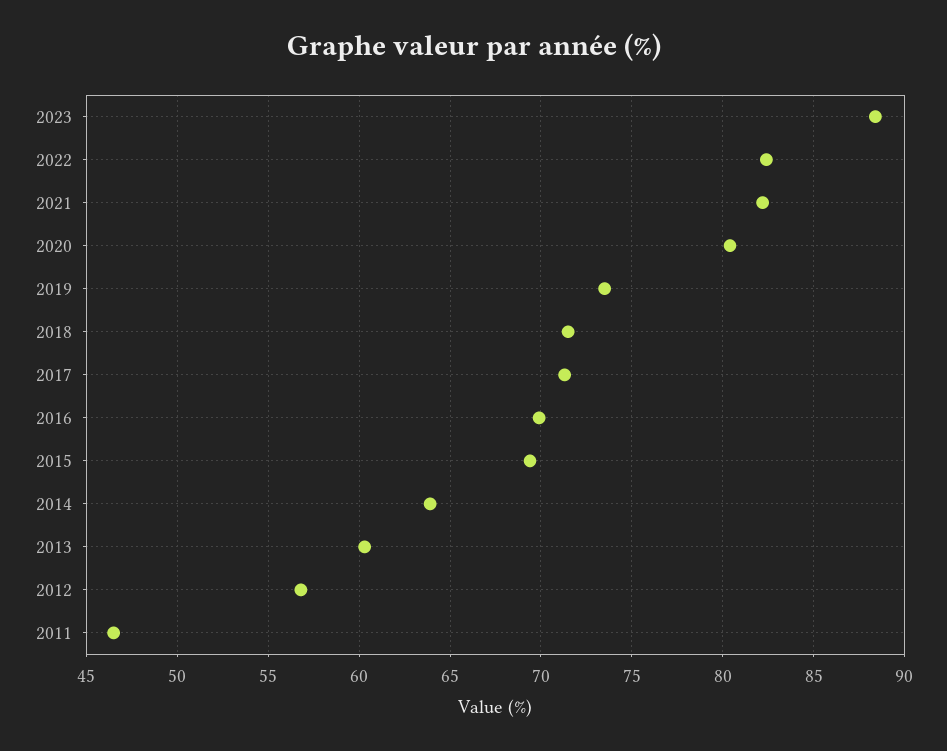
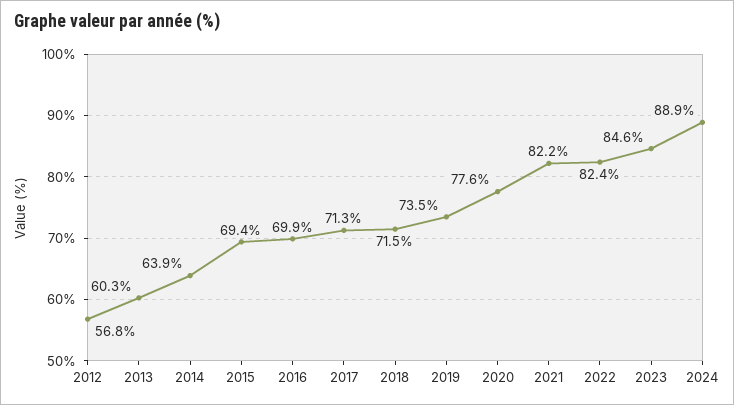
2023: 88.5 -> 84.6
2020: 80.5 -> 77.6
2011: 46.5 -> none
2024: none -> 88.9

